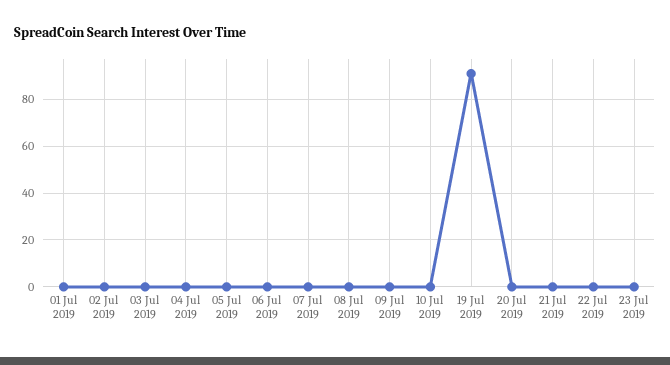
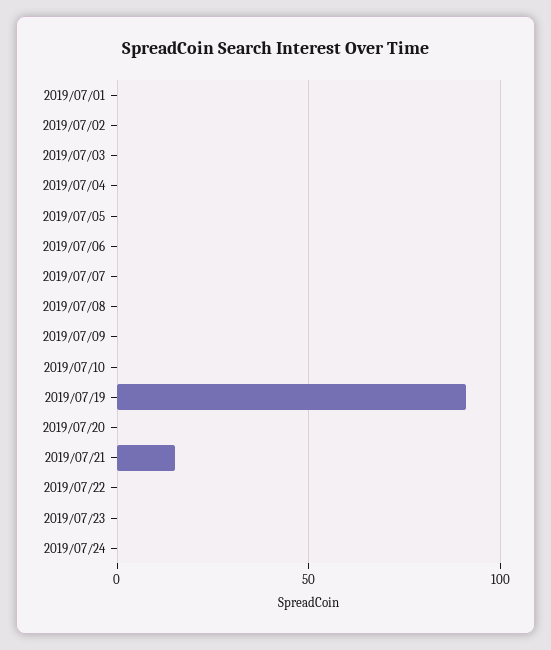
21 Jul 2019: 0 -> 15
2019/07/24: none -> 0

